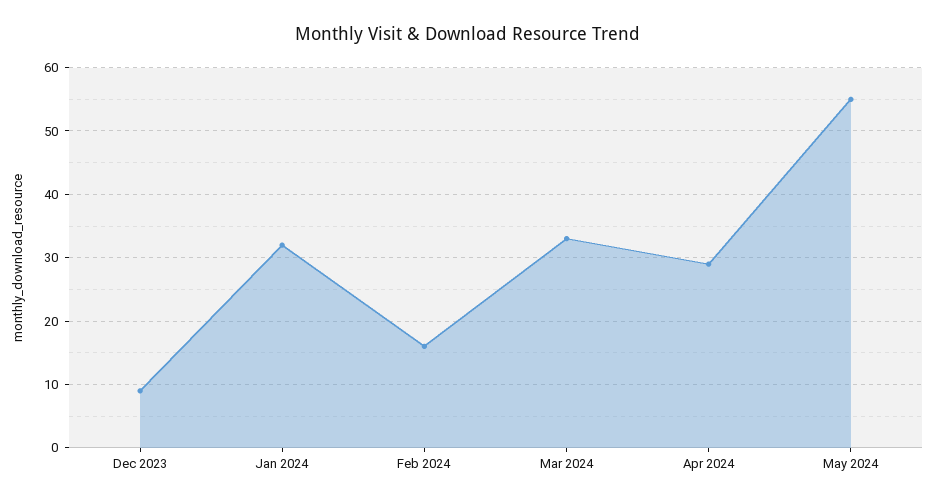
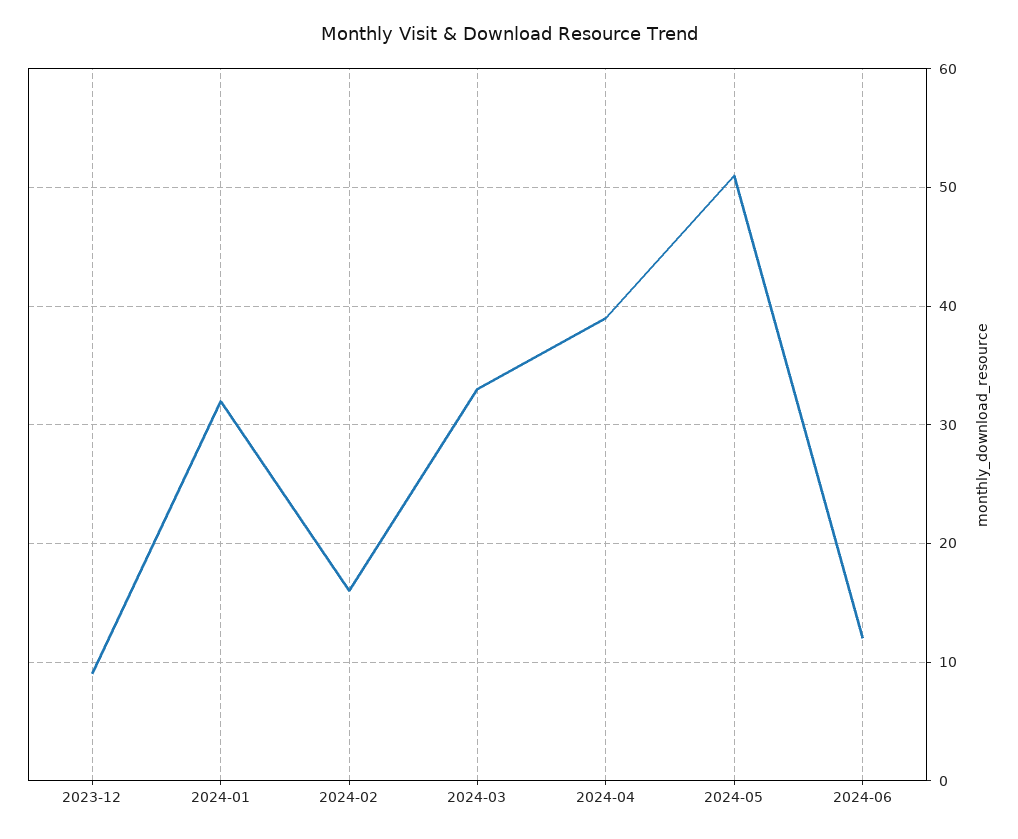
Apr 2024: 29 -> 39
May 2024: 55 -> 51
2024-06: none -> 12

